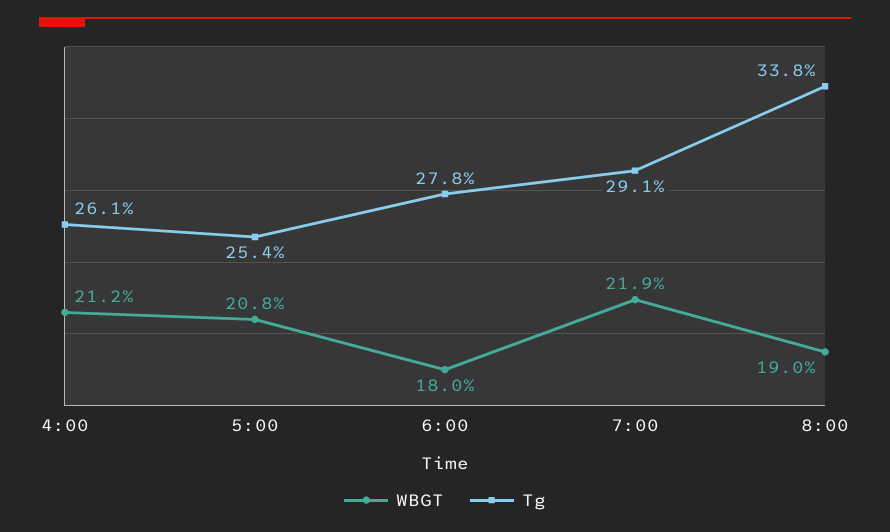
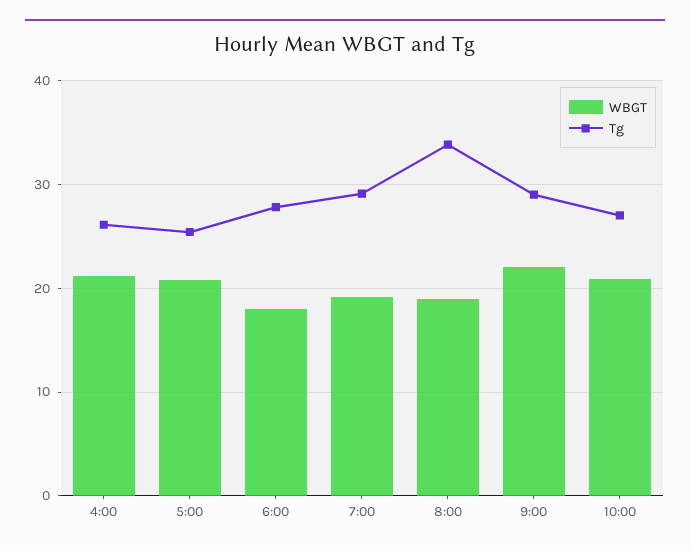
WBGT, 7:00: 21.9 -> 19
WBGT, 9:00: none -> 22
Tg, 9:00: none -> 29
WBGT, 10:00: none -> 21
Tg, 10:00: none -> 27

